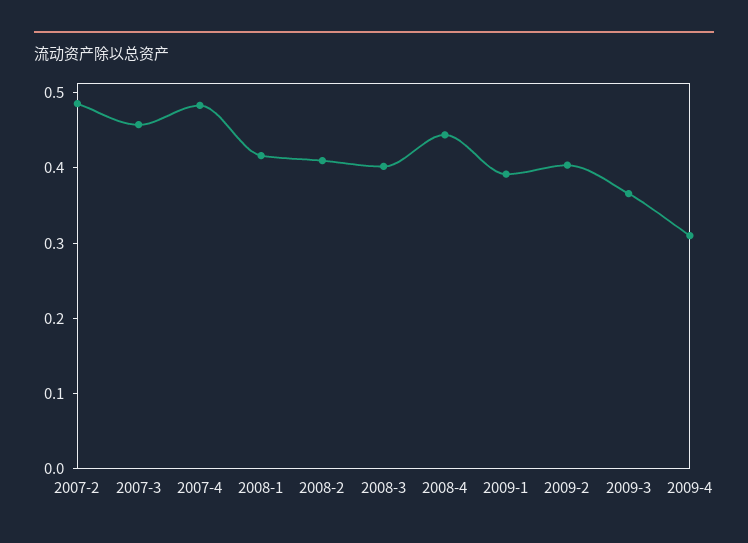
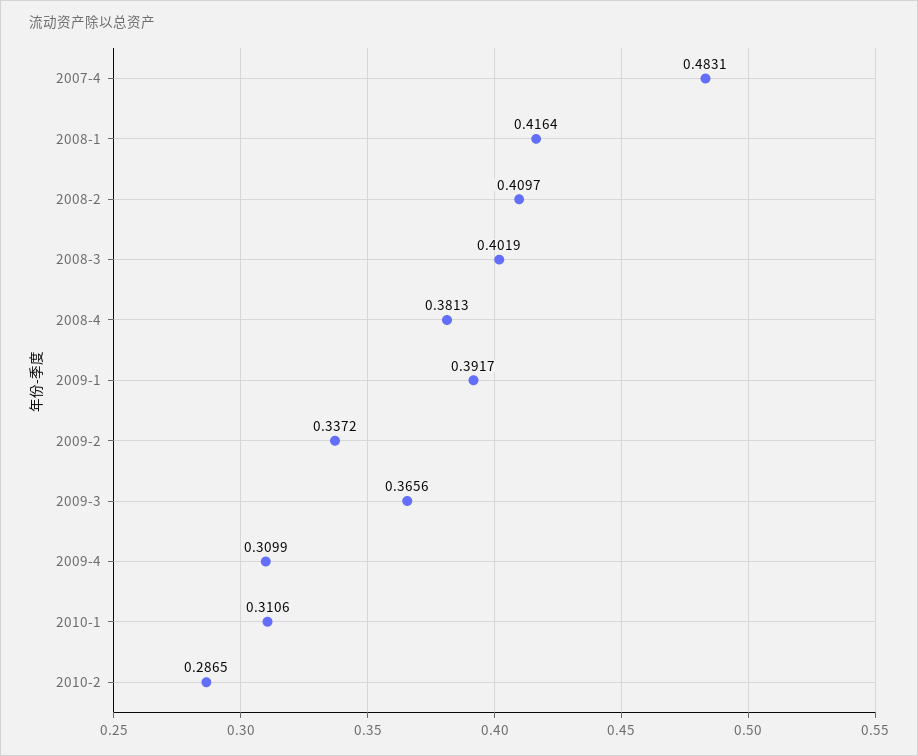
2007-2: 0.48 -> none
2007-3: 0.46 -> none
2008-4: 0.44 -> 0.3813
2009-2: 0.4 -> 0.3372
2010-1: none -> 0.3106
2010-2: none -> 0.2865

